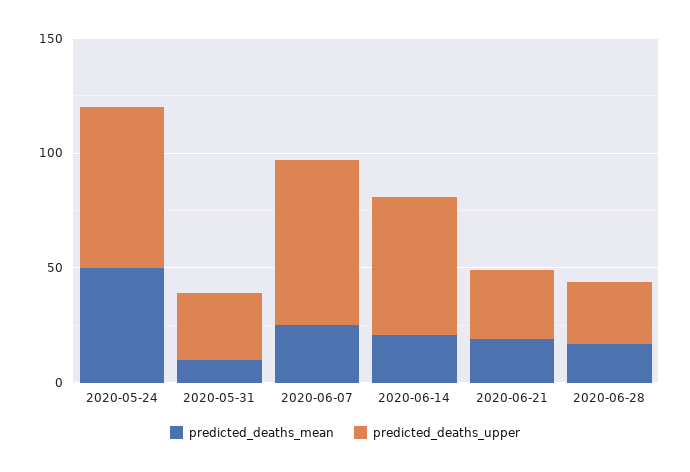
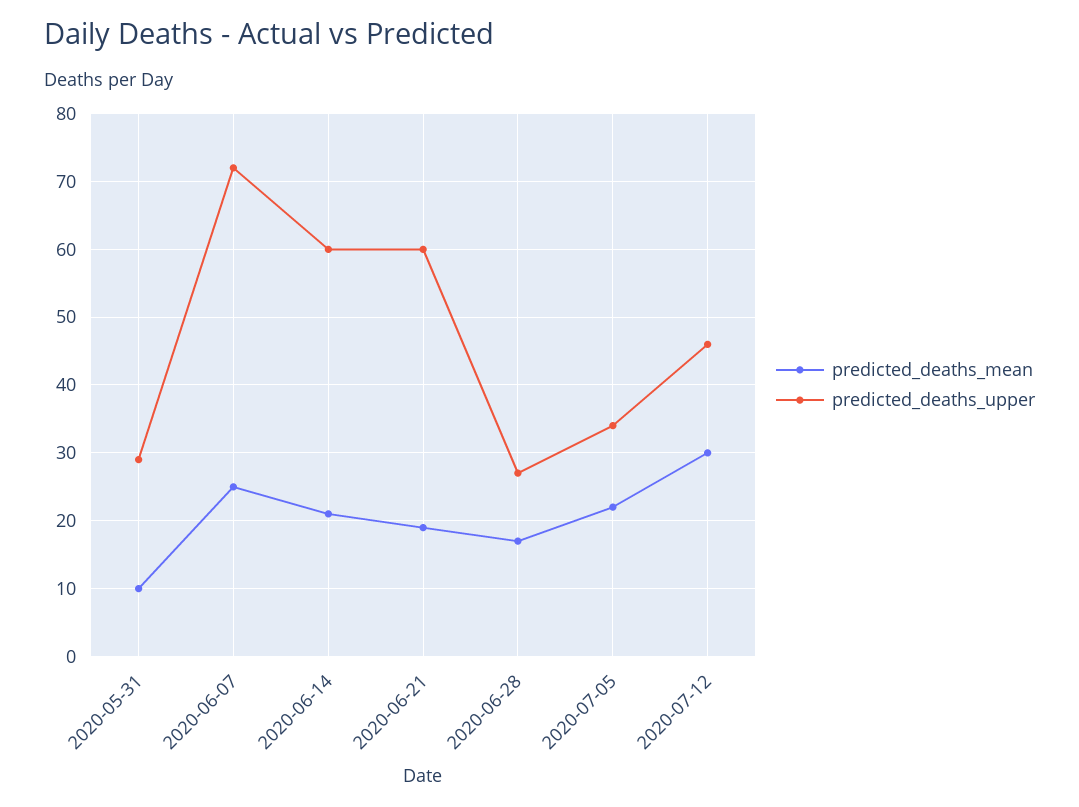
predicted_deaths_mean, 2020-05-24: 50 -> none
predicted_deaths_upper, 2020-05-24: 70 -> none
predicted_deaths_upper, 2020-06-21: 30 -> 60
predicted_deaths_mean, 2020-07-05: none -> 22
predicted_deaths_upper, 2020-07-05: none -> 34
predicted_deaths_mean, 2020-07-12: none -> 30
predicted_deaths_upper, 2020-07-12: none -> 46

